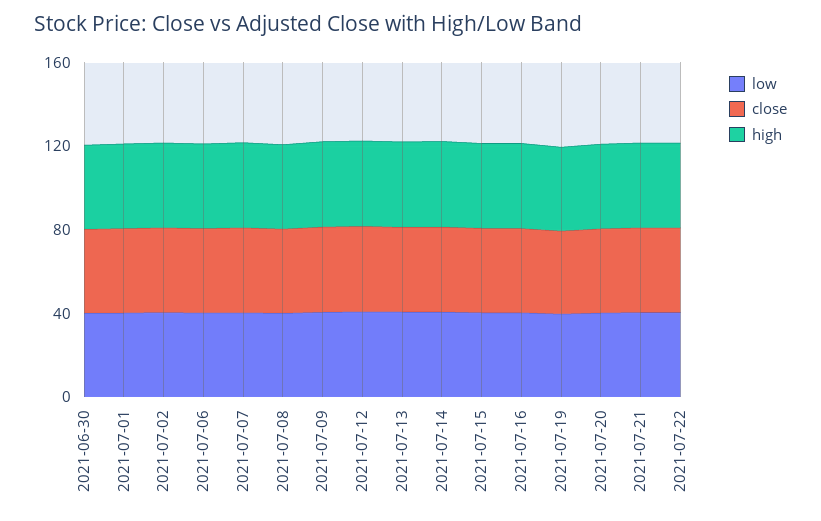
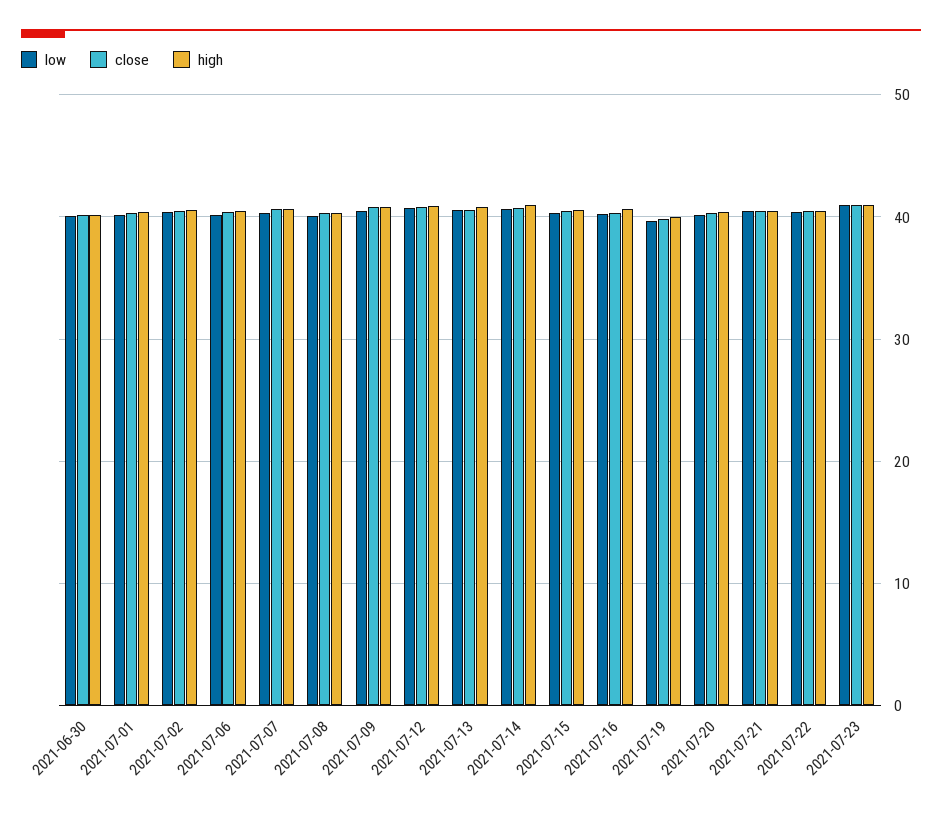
low, 2021-07-23: none -> 41
close, 2021-07-23: none -> 41
high, 2021-07-23: none -> 41

